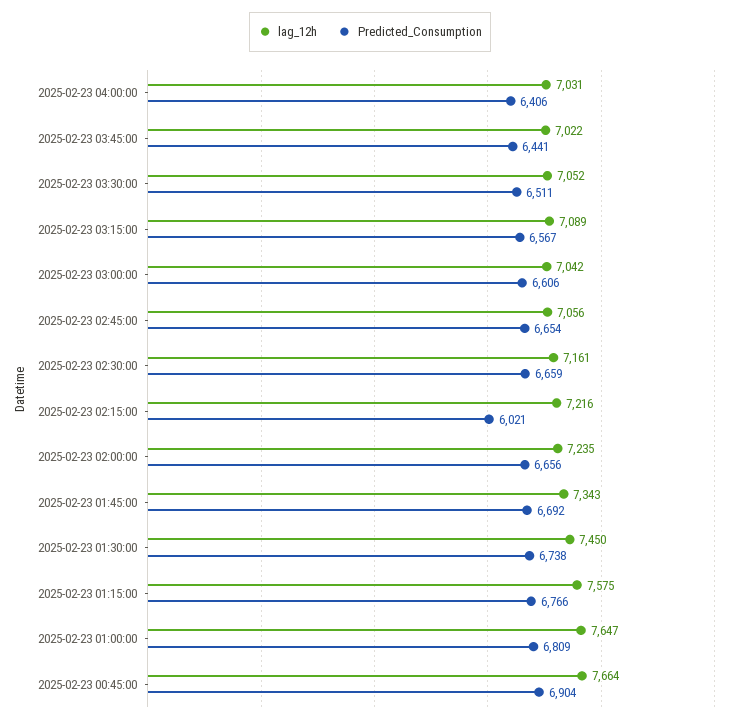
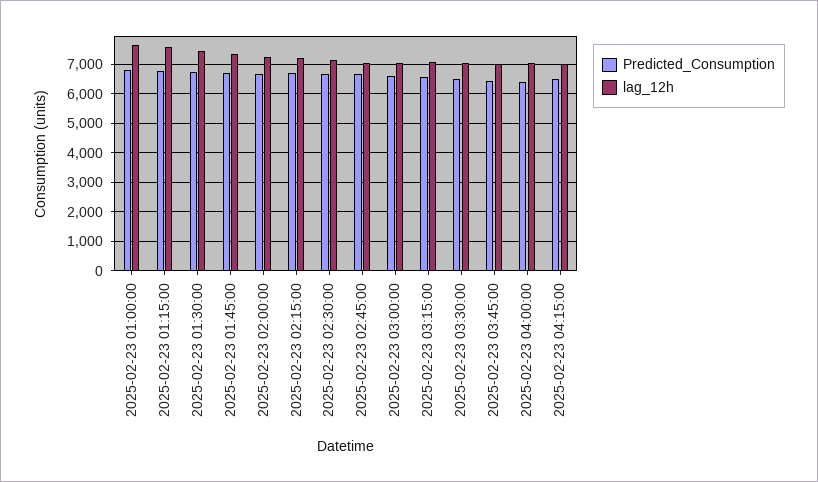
Predicted_Consumption, 2025-02-23 02:15:00: 6021 -> 6750
lag_12h, 2025-02-23 00:45:00: 7664 -> none
Predicted_Consumption, 2025-02-23 00:45:00: 6904 -> none
Predicted_Consumption, 2025-02-23 04:15:00: none -> 6500
lag_12h, 2025-02-23 04:15:00: none -> 7000

